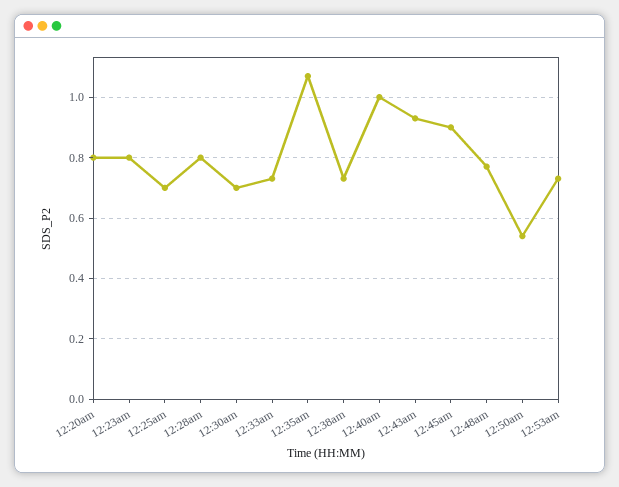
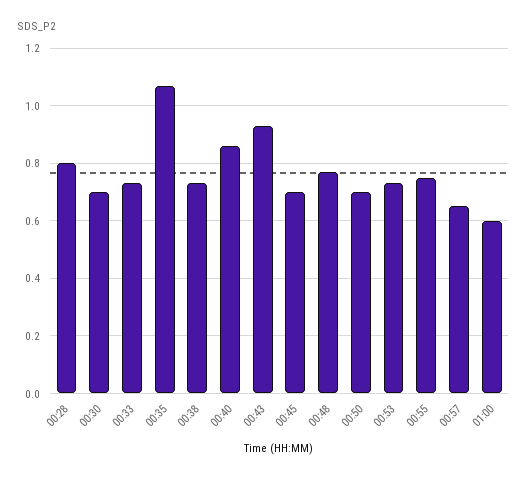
12:20am: 0.8 -> none
12:23am: 0.8 -> none
12:25am: 0.7 -> none
12:40am: 1 -> 0.85
12:45am: 0.9 -> 0.7
12:50am: 0.55 -> 0.7
00:55: none -> 0.75
00:57: none -> 0.65
01:00: none -> 0.6

